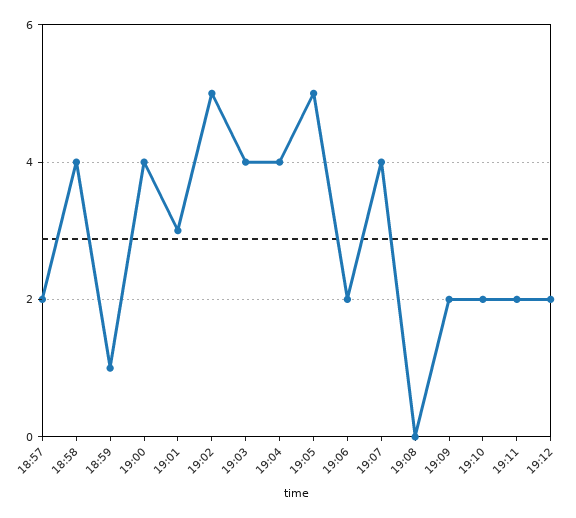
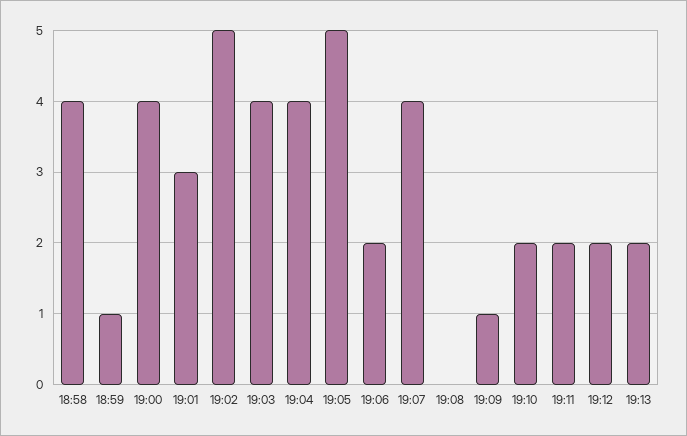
18:57: 2 -> none
19:09: 2 -> 1
19:13: none -> 2

